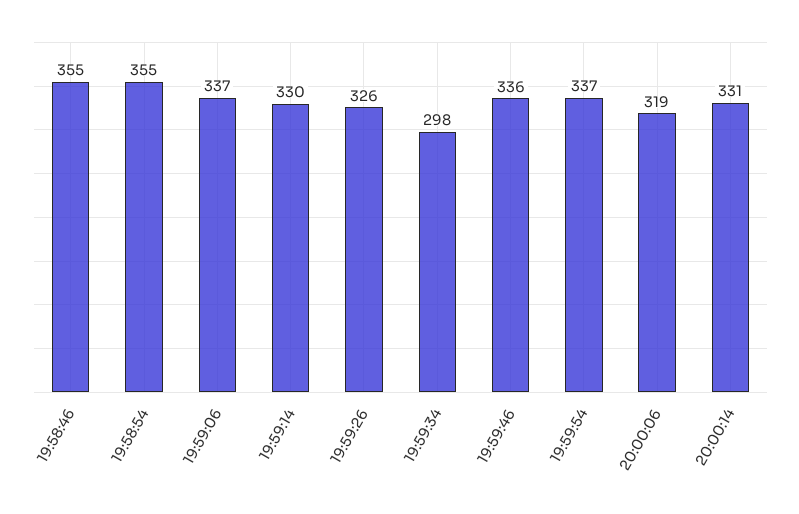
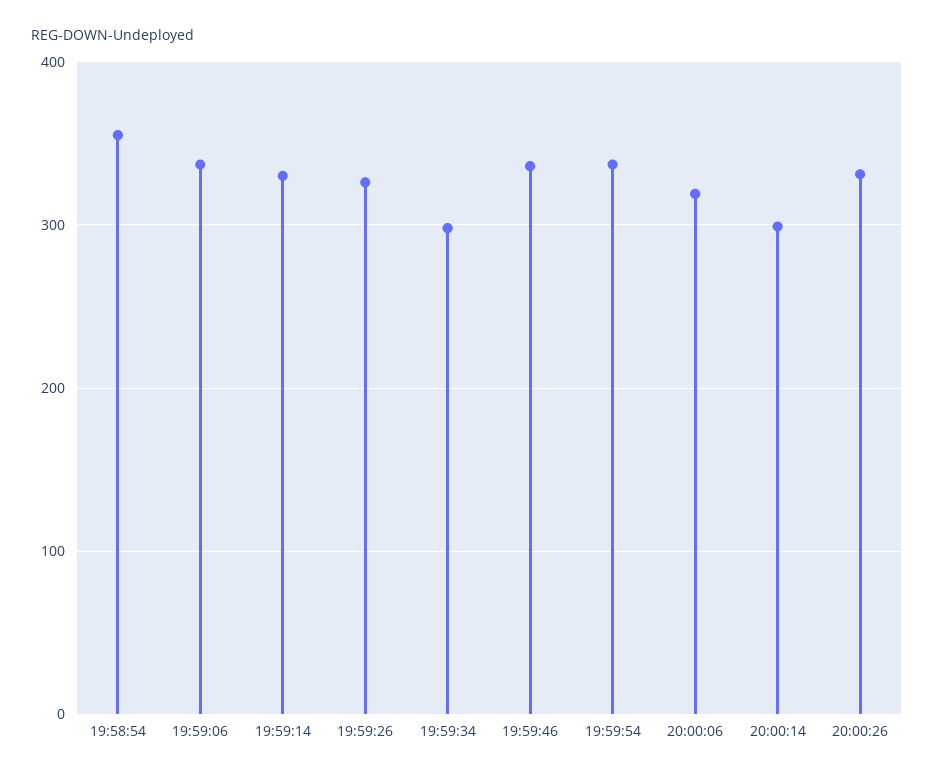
19:58:46: 355 -> none
20:00:14: 331 -> 300
20:00:26: none -> 330

